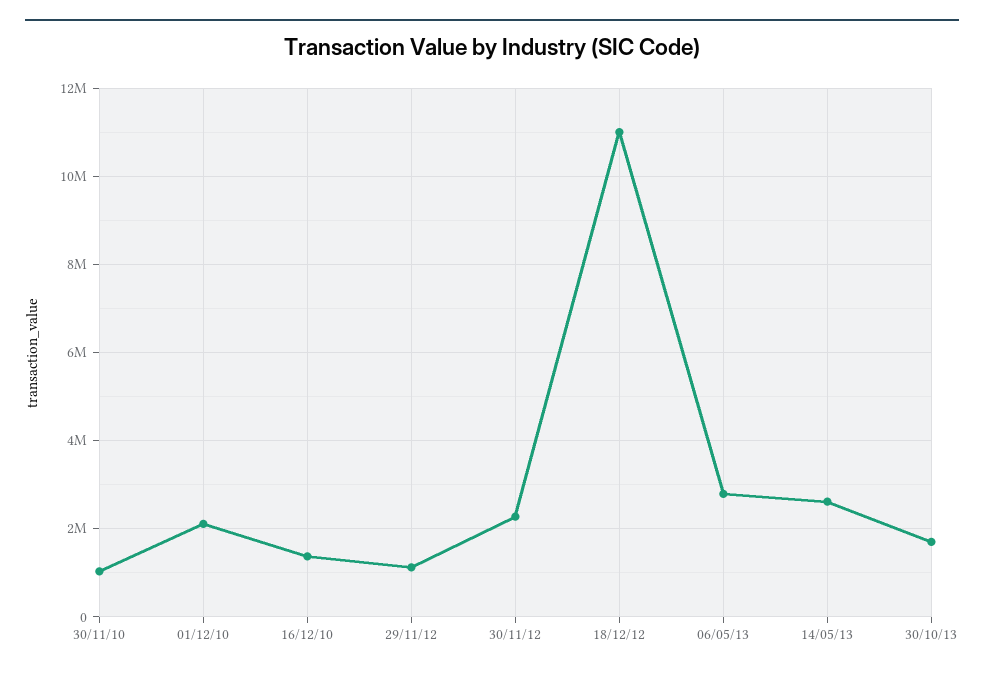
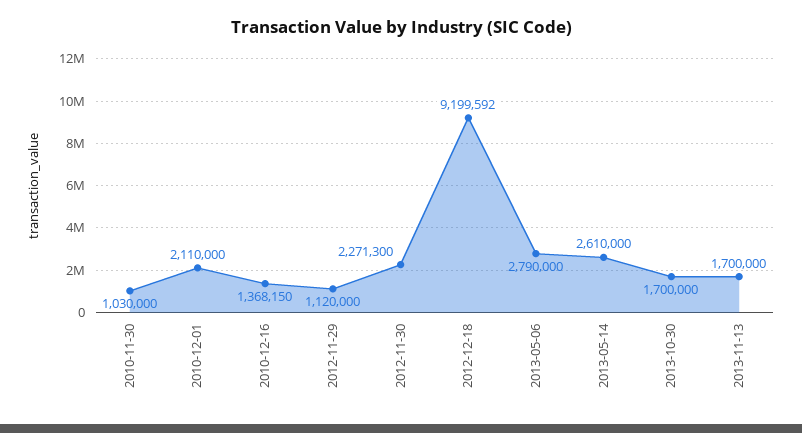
18/12/12: 11000000 -> 9199592
2013-11-13: none -> 1700000

